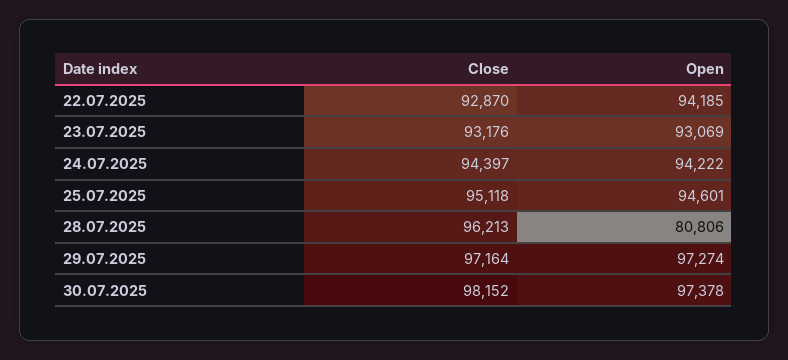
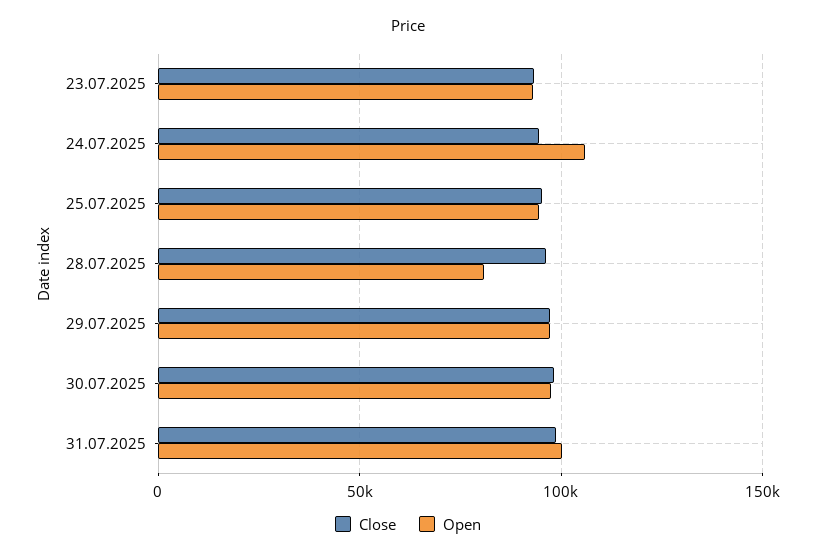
Close, 22.07.2025: 92870 -> none
Open, 22.07.2025: 94185 -> none
Open, 24.07.2025: 94222 -> 105000
Close, 31.07.2025: none -> 100000
Open, 31.07.2025: none -> 100000

